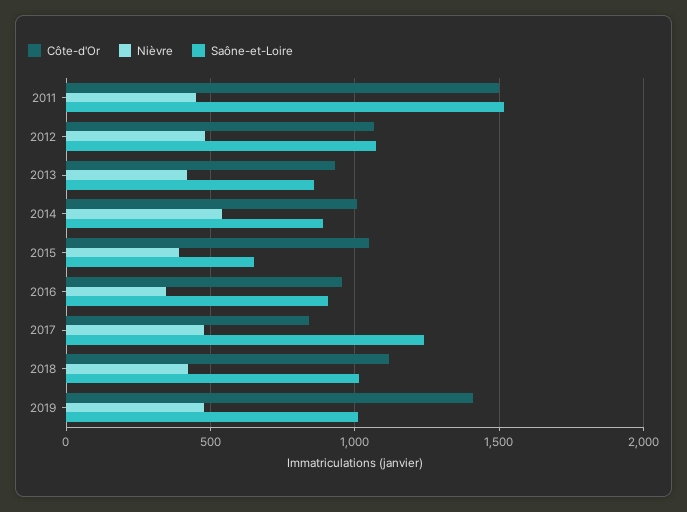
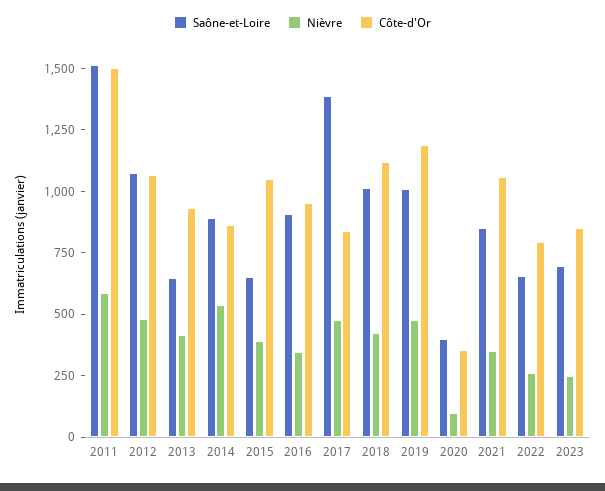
Nièvre, 2011: 450 -> 600
Saône-et-Loire, 2013: 850 -> 650
Côte-d'Or, 2014: 1000 -> 850
Saône-et-Loire, 2017: 1250 -> 1400
Côte-d'Or, 2019: 1400 -> 1200
Saône-et-Loire, 2020: none -> 400
Nièvre, 2020: none -> 100
Côte-d'Or, 2020: none -> 350
Saône-et-Loire, 2021: none -> 850
Nièvre, 2021: none -> 350
Côte-d'Or, 2021: none -> 1050
Saône-et-Loire, 2022: none -> 650
Nièvre, 2022: none -> 250
Côte-d'Or, 2022: none -> 800
Saône-et-Loire, 2023: none -> 700
Nièvre, 2023: none -> 250
Côte-d'Or, 2023: none -> 850

